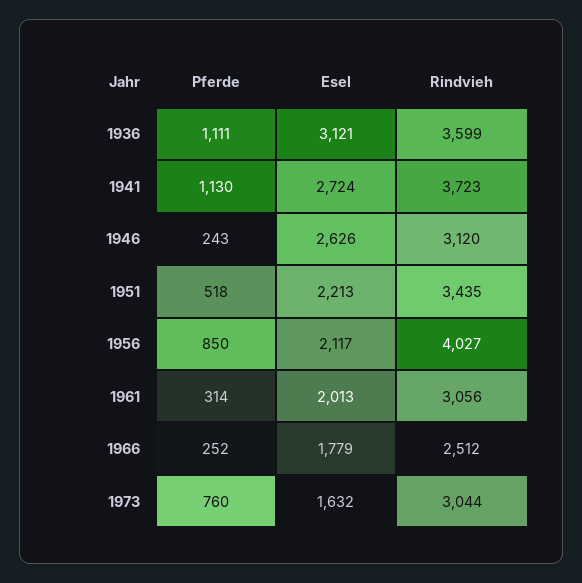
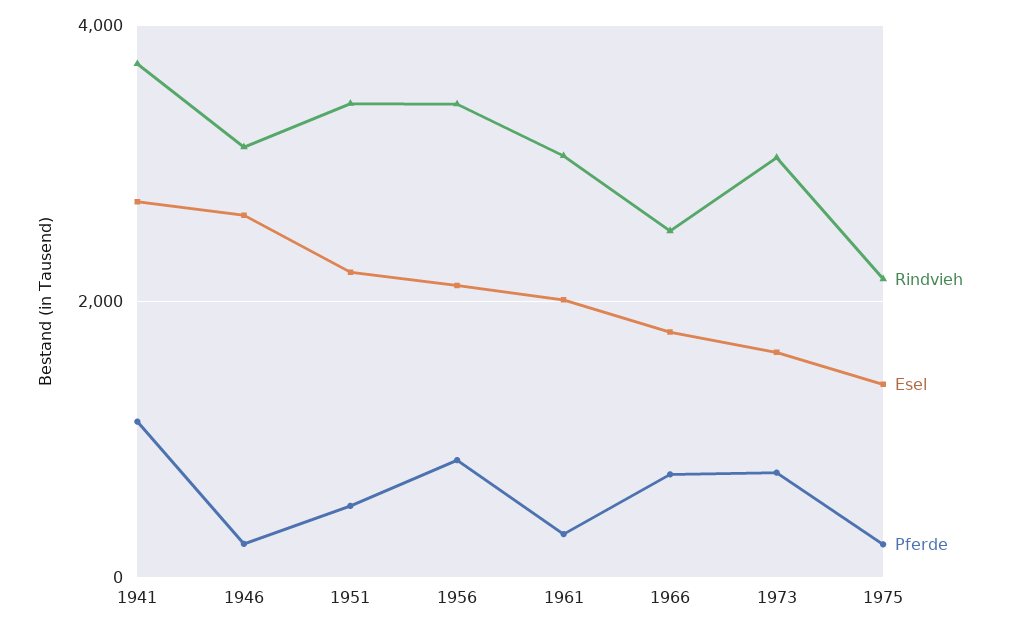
Pferde, 1936: 1111 -> none
Esel, 1936: 3121 -> none
Rindvieh, 1936: 3599 -> none
Rindvieh, 1956: 4027 -> 3400
Pferde, 1966: 252 -> 800
Rindvieh, 1975: none -> 2200
Esel, 1975: none -> 1400
Pferde, 1975: none -> 200

